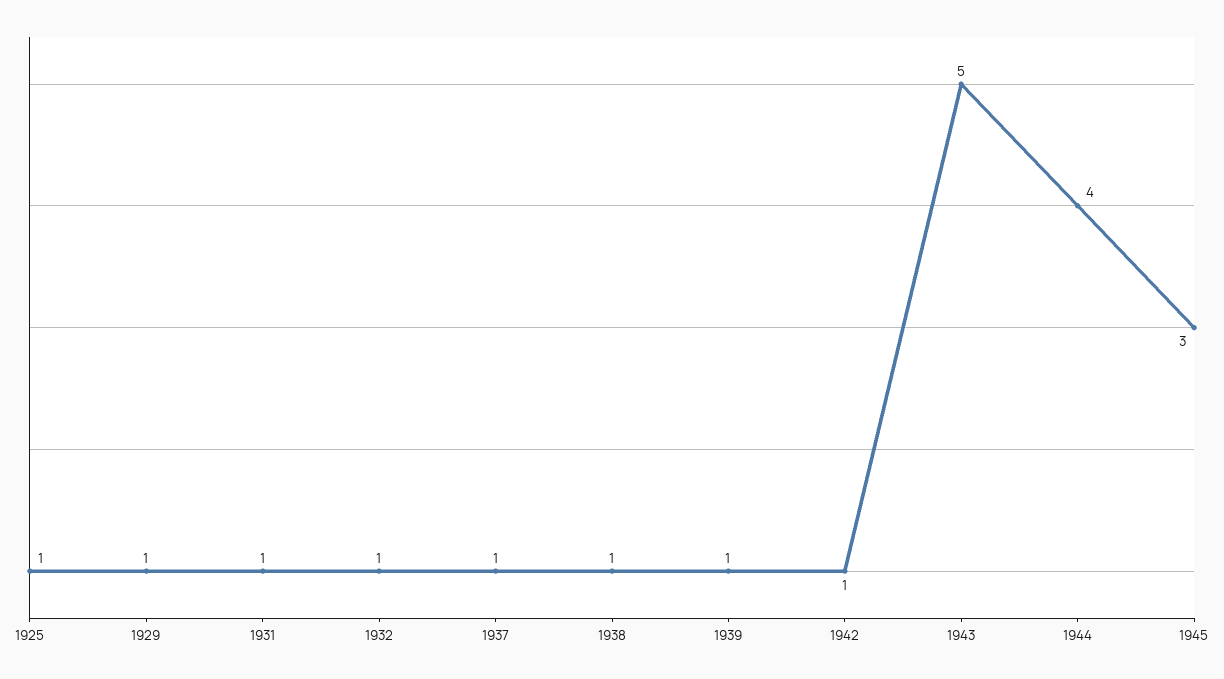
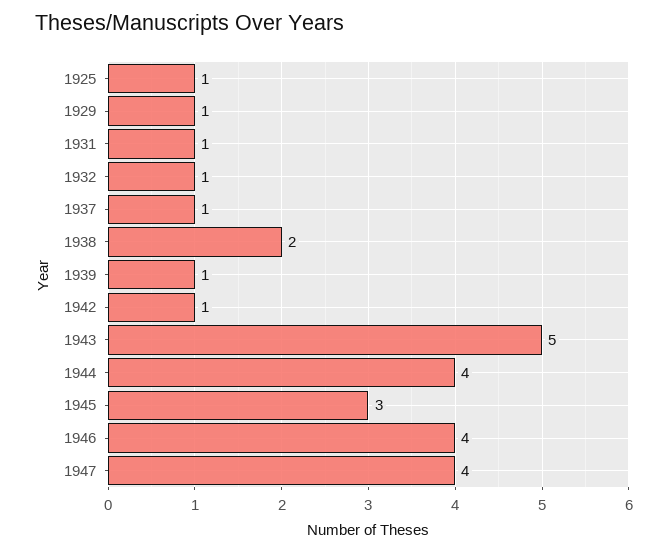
1938: 1 -> 2
1946: none -> 4
1947: none -> 4

